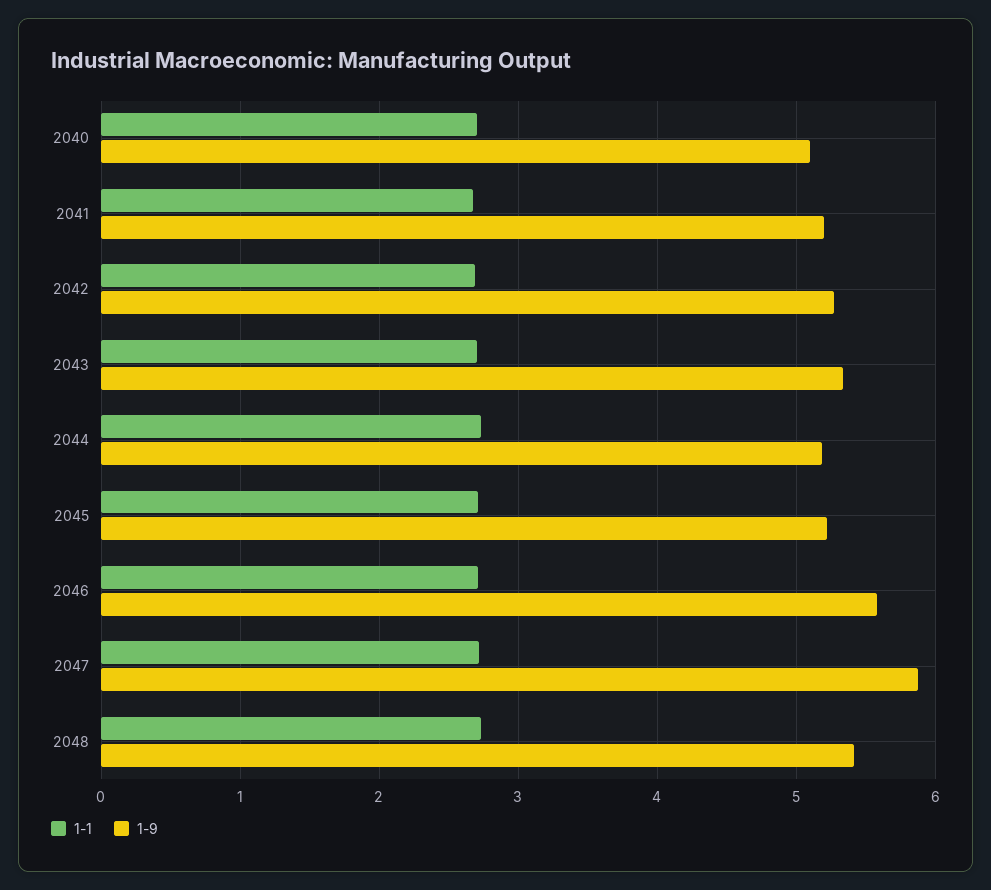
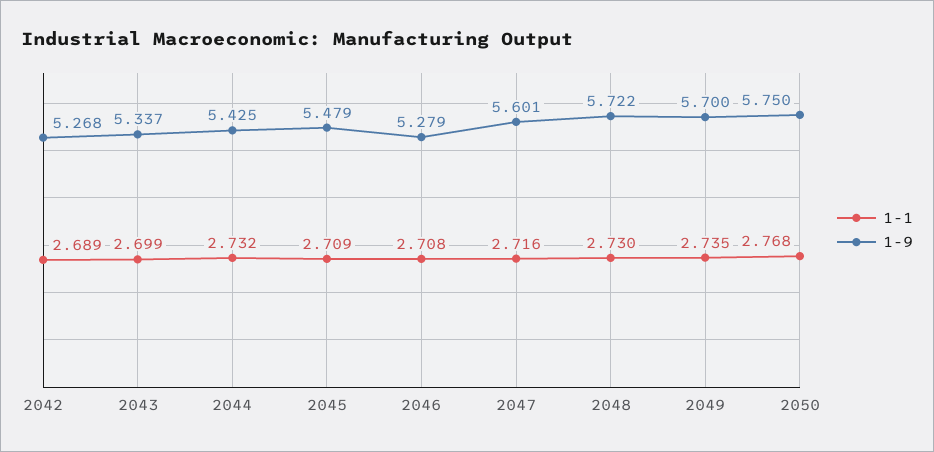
1-1, 2040: 2.7 -> none
1-9, 2040: 5.1 -> none
1-1, 2041: 2.7 -> none
1-9, 2041: 5.2 -> none
1-9, 2044: 5.2 -> 5.425
1-9, 2045: 5.2 -> 5.479
1-9, 2046: 5.6 -> 5.279
1-9, 2047: 5.9 -> 5.601
1-9, 2048: 5.4 -> 5.722
1-1, 2049: none -> 2.735
1-9, 2049: none -> 5.7
1-1, 2050: none -> 2.768
1-9, 2050: none -> 5.75

